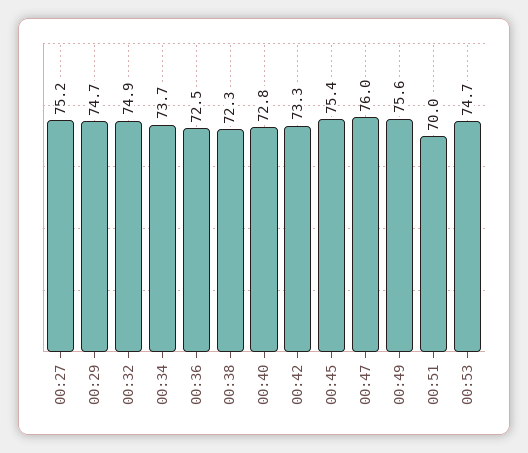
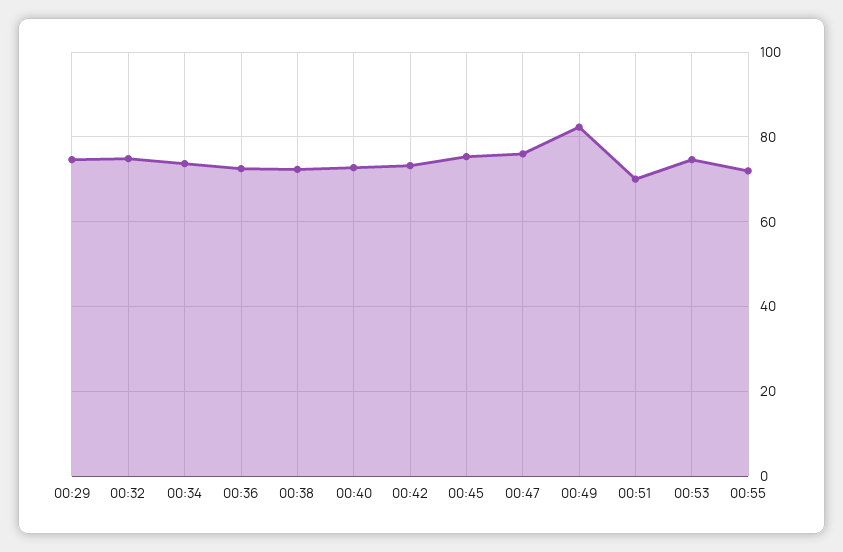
00:27: 75.2 -> none
00:49: 75.6 -> 82
00:55: none -> 72

